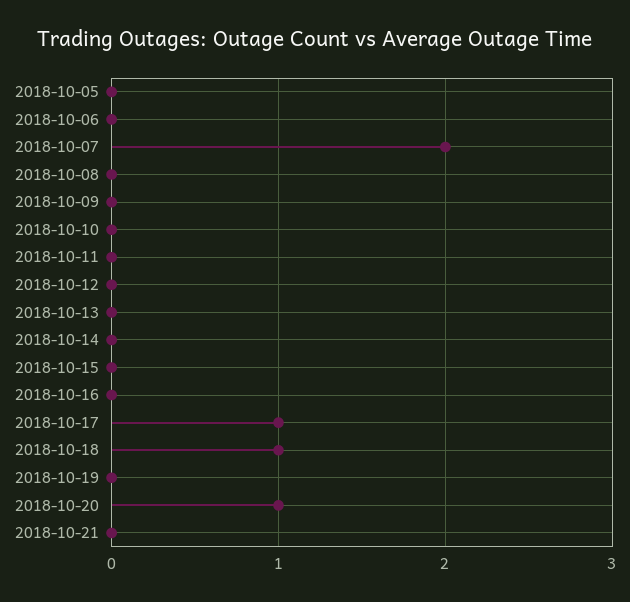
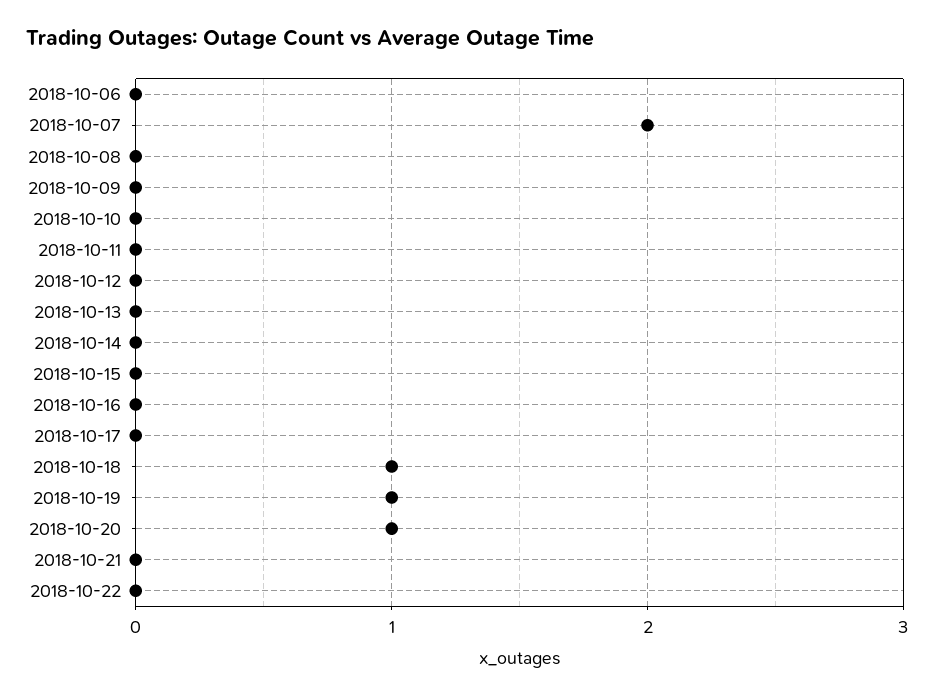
2018-10-05: 0 -> none
2018-10-17: 1 -> 0
2018-10-19: 0 -> 1
2018-10-22: none -> 0

